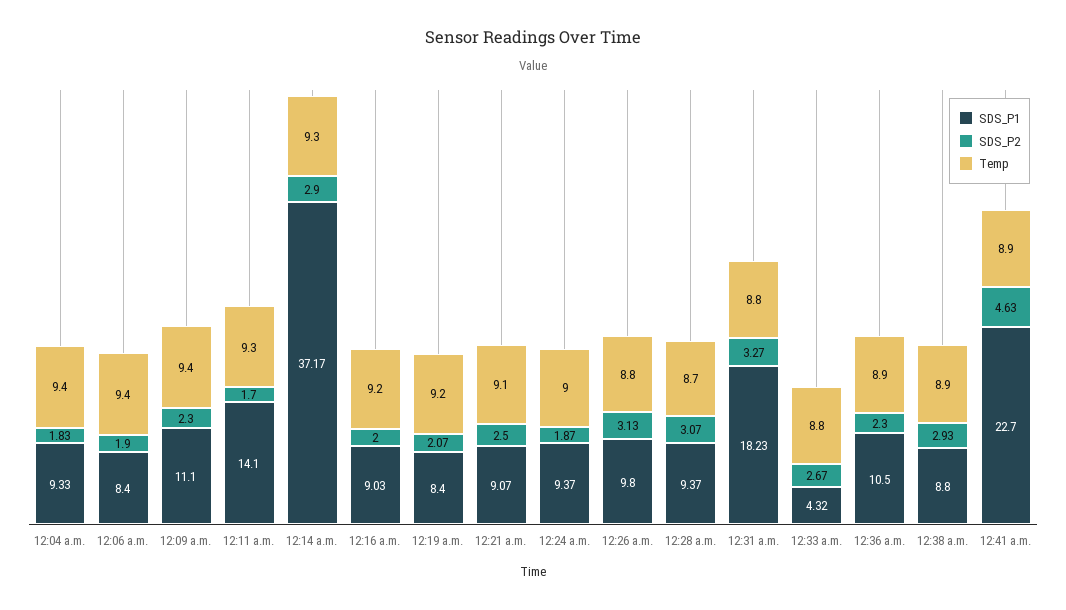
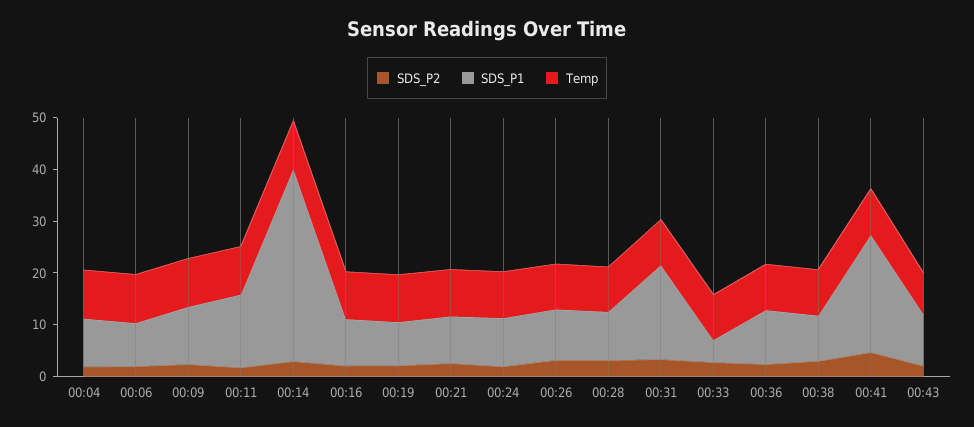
SDS_P2, 00:43: none -> 2
SDS_P1, 00:43: none -> 10
Temp, 00:43: none -> 8

